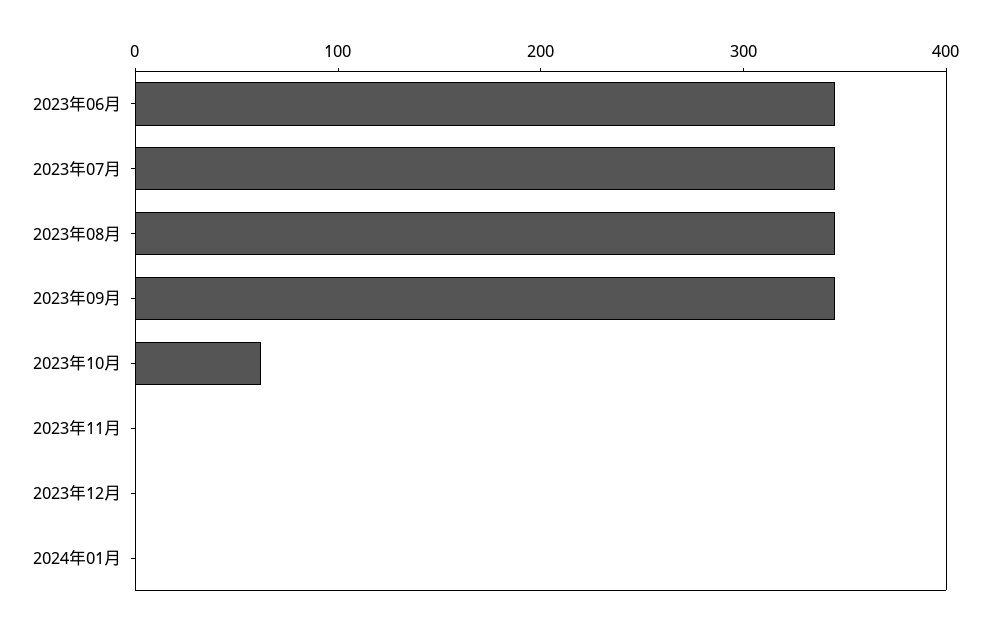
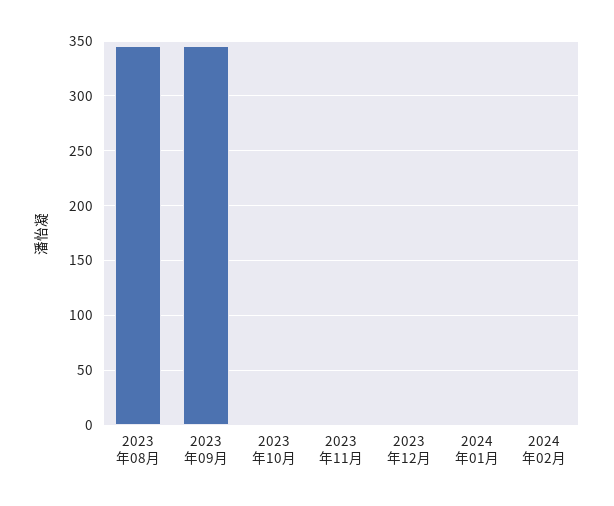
2023年06月: 340 -> none
2023年07月: 340 -> none
2023年10月: 60 -> 0
2024年02月: none -> 0

